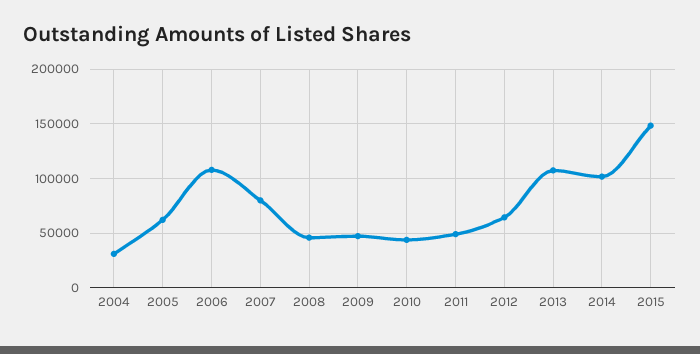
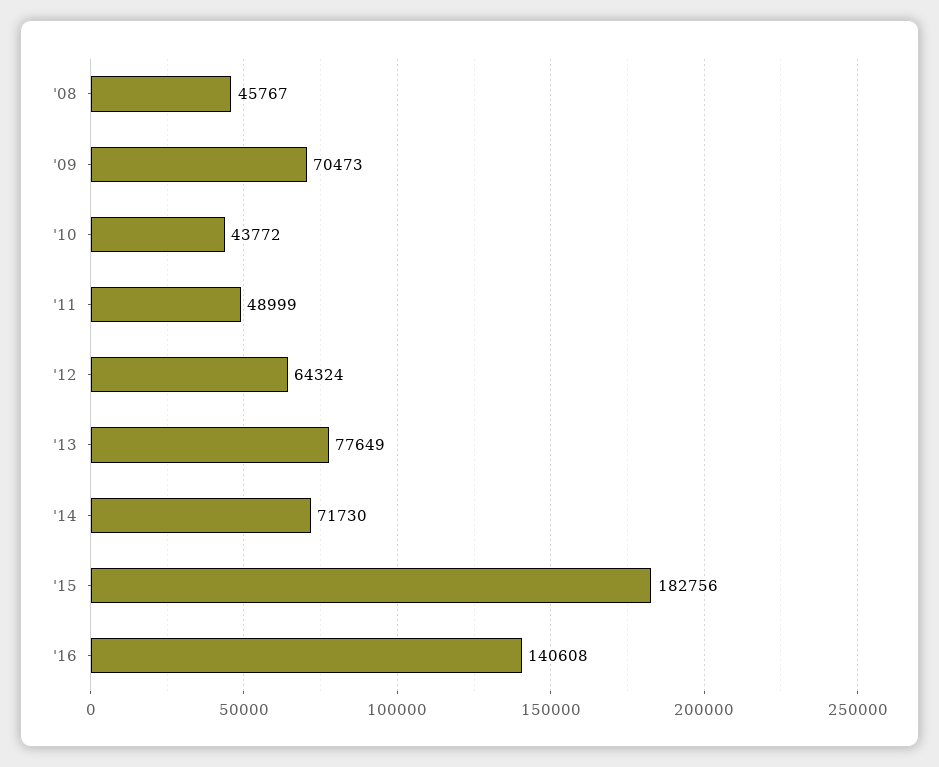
2004: 30000 -> none
2005: 60000 -> none
2006: 110000 -> none
2007: 80000 -> none
2009: 50000 -> 70473
2013: 110000 -> 77649
2014: 100000 -> 71730
2015: 150000 -> 182756
'16: none -> 140608

